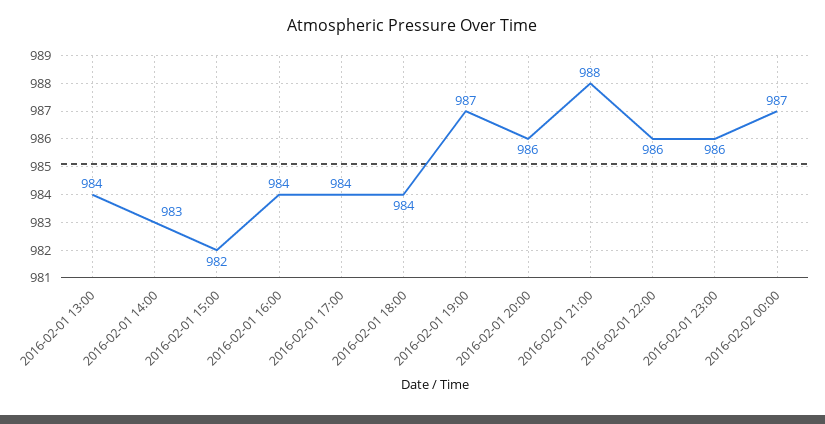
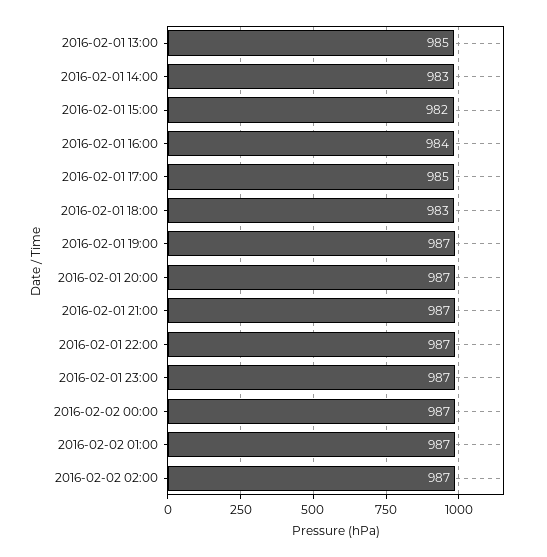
2016-02-01 13:00: 984 -> 985
2016-02-01 17:00: 984 -> 985
2016-02-01 18:00: 984 -> 983
2016-02-01 20:00: 986 -> 987
2016-02-01 21:00: 988 -> 987
2016-02-01 22:00: 986 -> 987
2016-02-01 23:00: 986 -> 987
2016-02-02 01:00: none -> 987
2016-02-02 02:00: none -> 987

